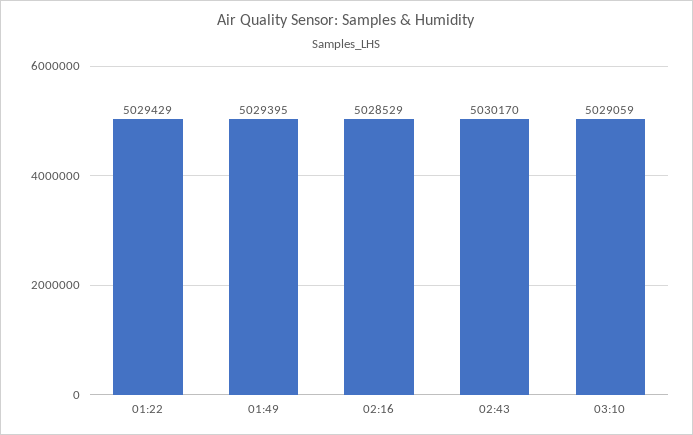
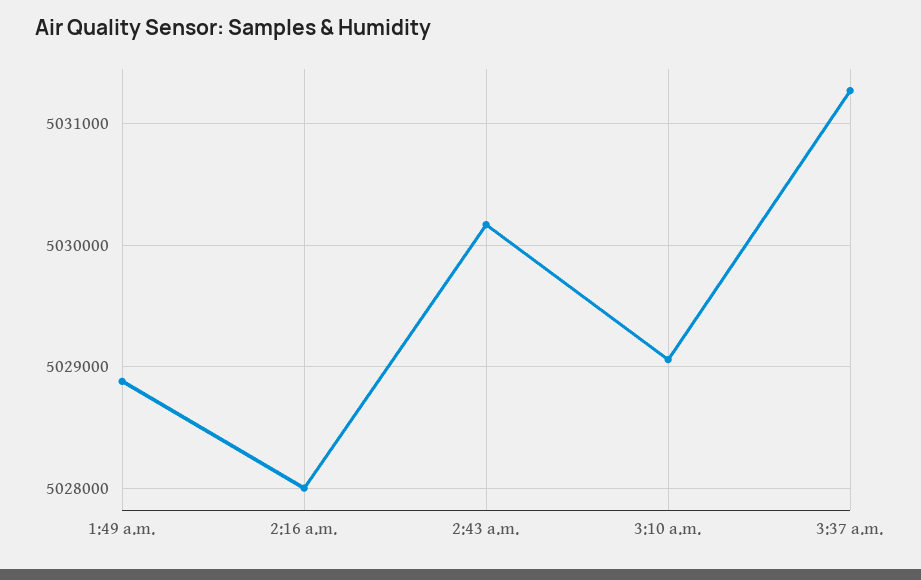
01:22: 5029429 -> none
01:49: 5029395 -> 5028900
02:16: 5028529 -> 5028000
3:37 a.m.: none -> 5031300

